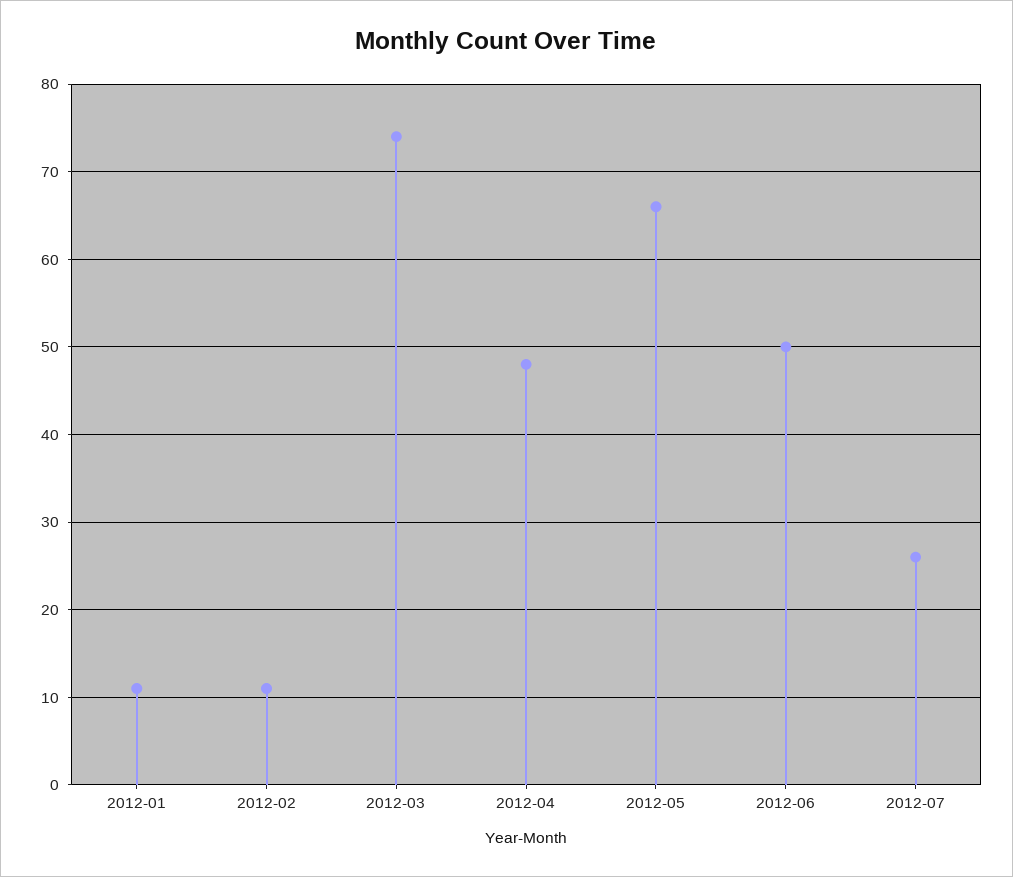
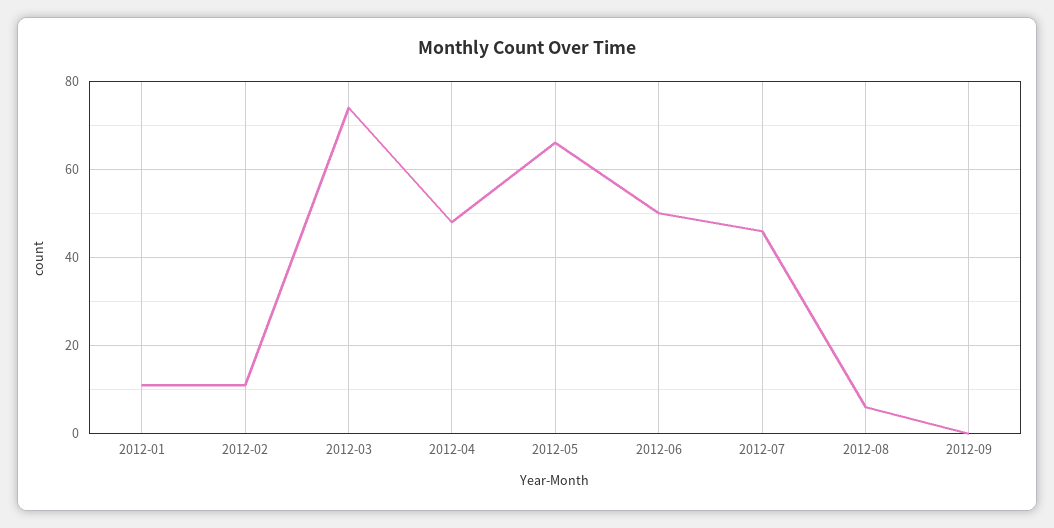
2012-07: 26 -> 45
2012-08: none -> 5
2012-09: none -> 0

